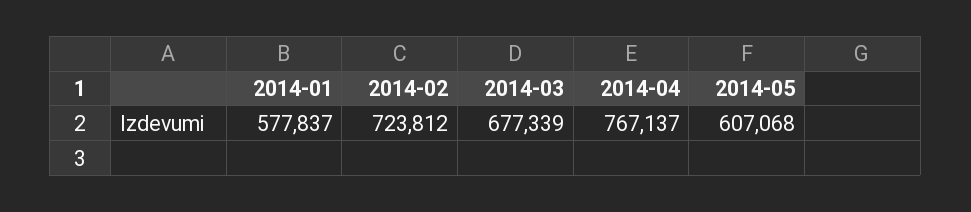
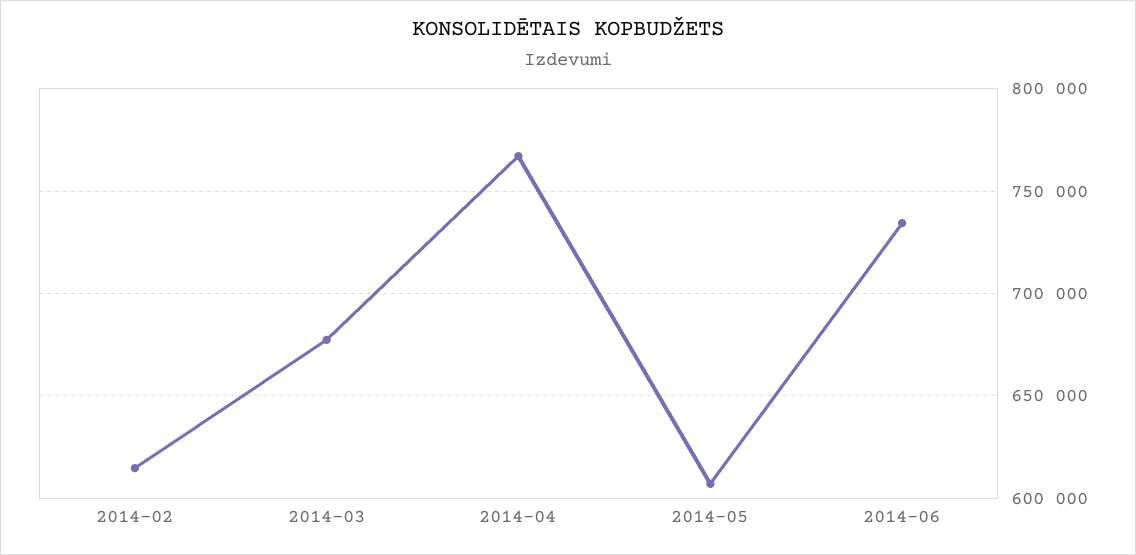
2014-01: 577837 -> none
2014-02: 723812 -> 615000
2014-06: none -> 735000

